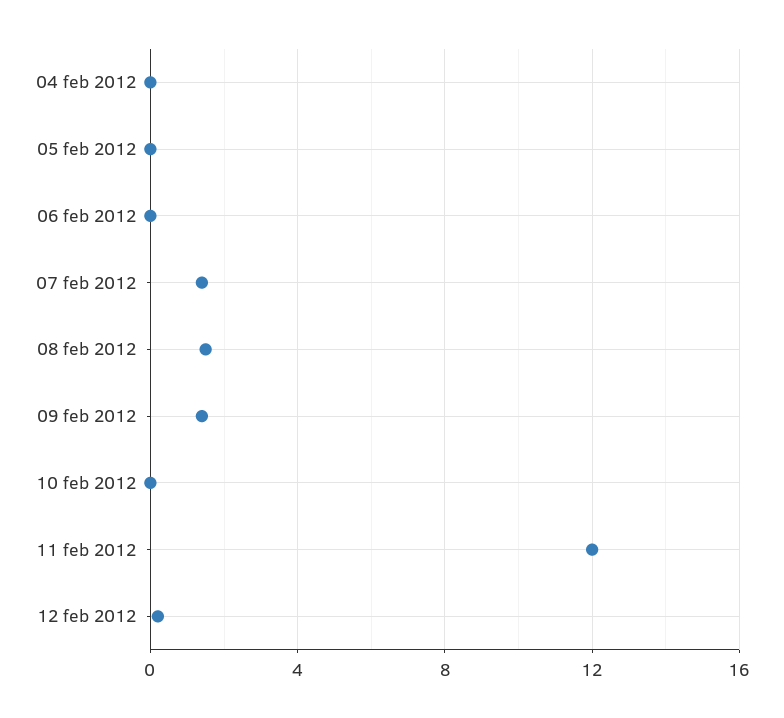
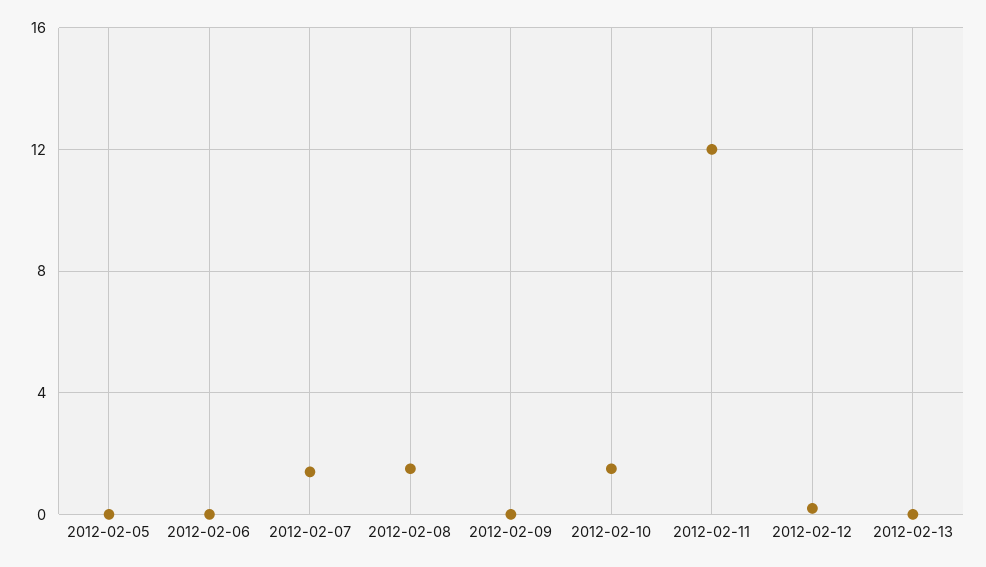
04 feb 2012: 0 -> none
09 feb 2012: 1.5 -> 0
10 feb 2012: 0 -> 1.5
2012-02-13: none -> 0

